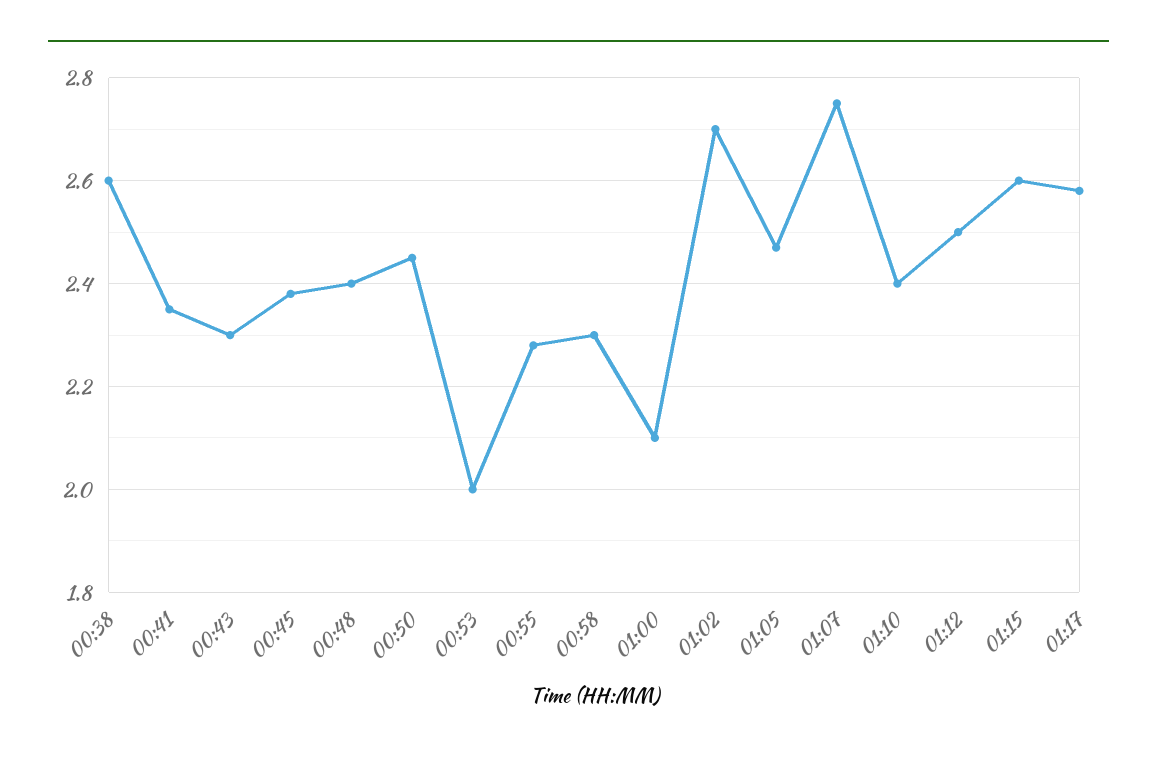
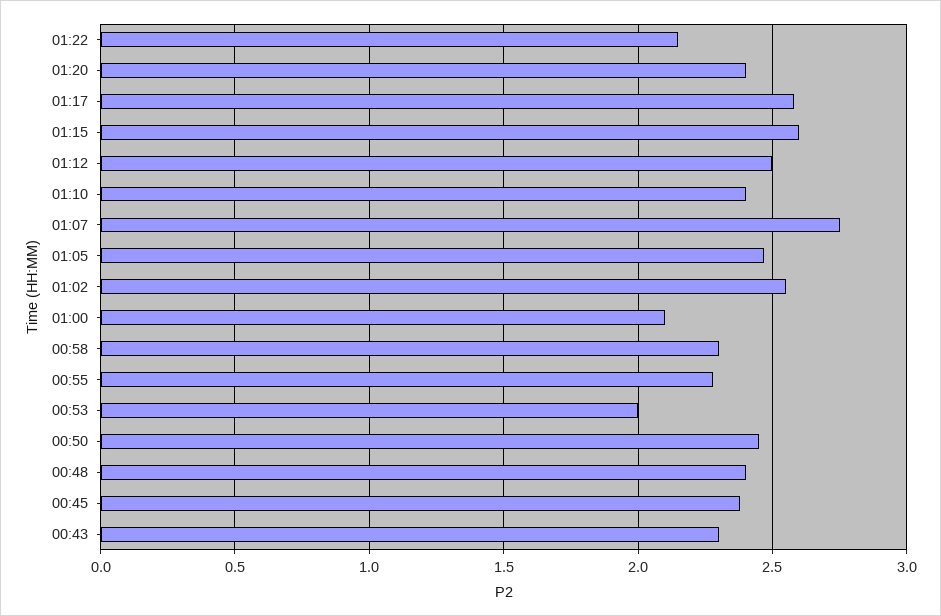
00:38: 2.6 -> none
00:41: 2.35 -> none
01:02: 2.7 -> 2.55
01:22: none -> 2.15
01:20: none -> 2.4

